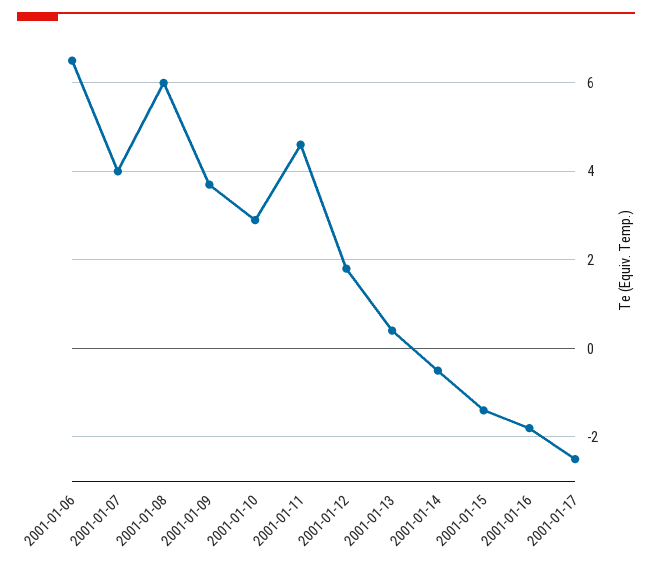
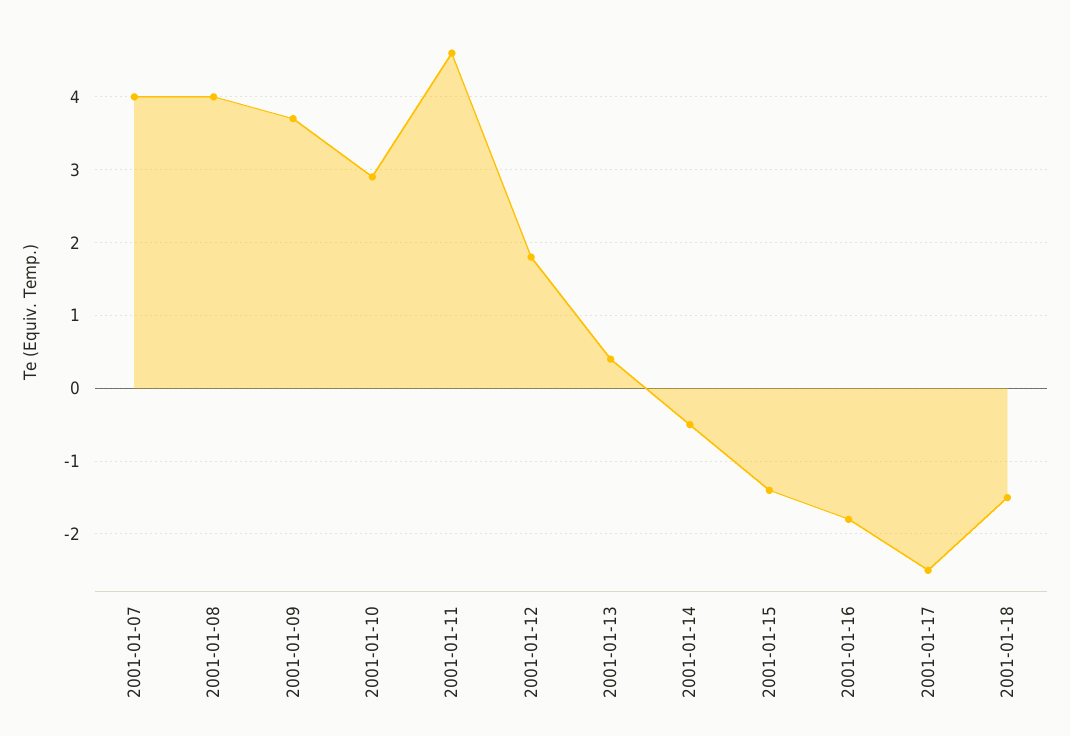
2001-01-06: 6.5 -> none
2001-01-08: 6 -> 4
2001-01-18: none -> -1.5

